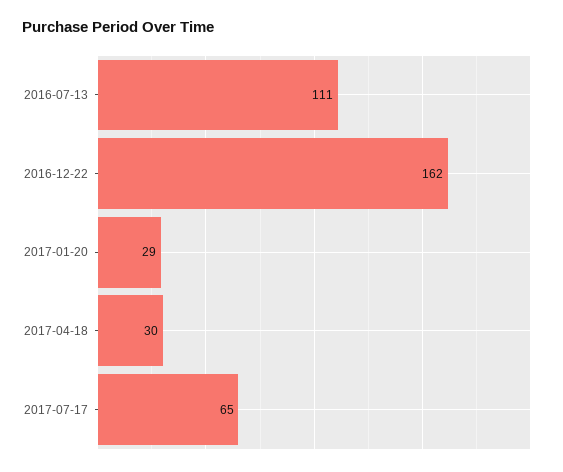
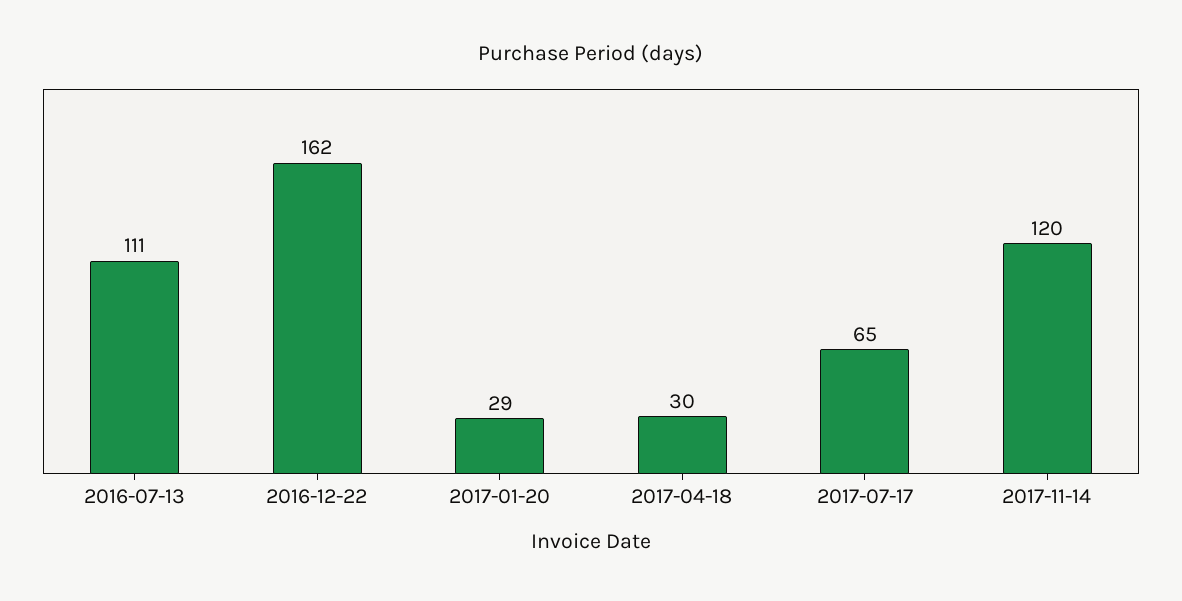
2017-11-14: none -> 120

